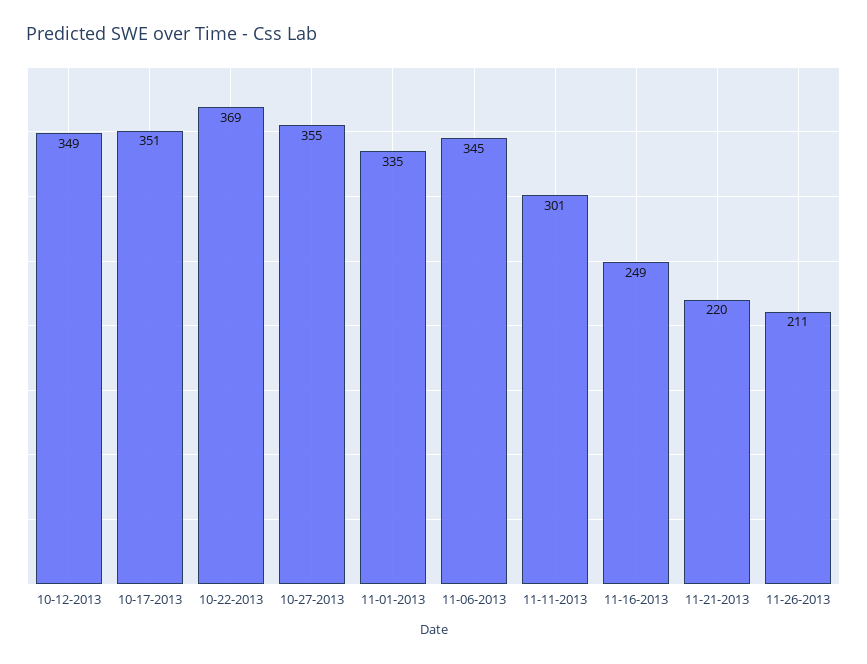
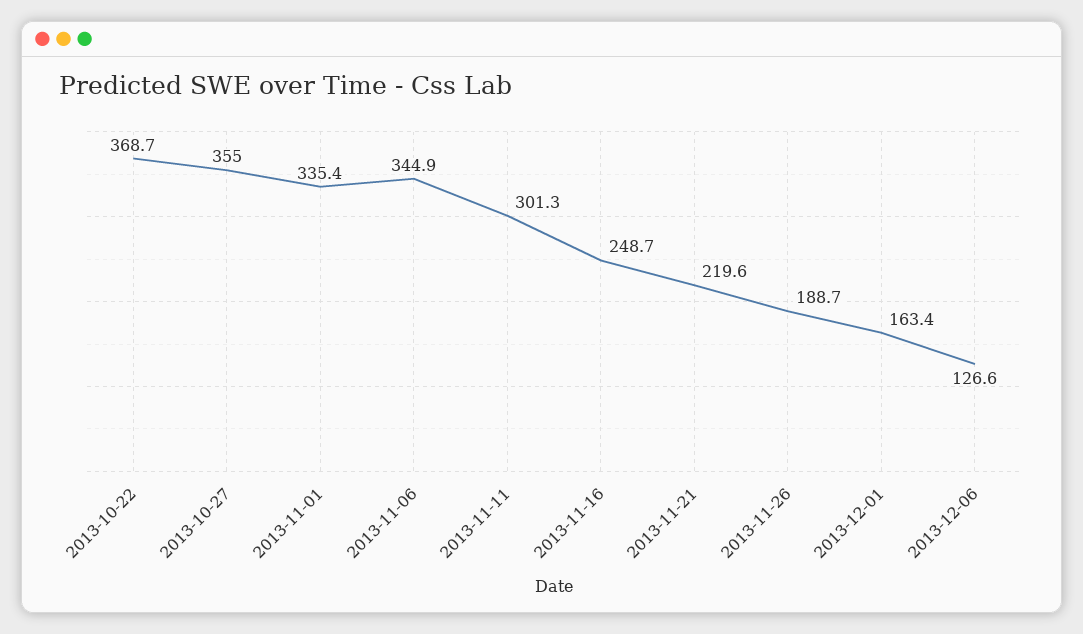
10-12-2013: 349 -> none
10-17-2013: 351 -> none
11-26-2013: 211 -> 188.7
2013-12-01: none -> 163.4
2013-12-06: none -> 126.6

